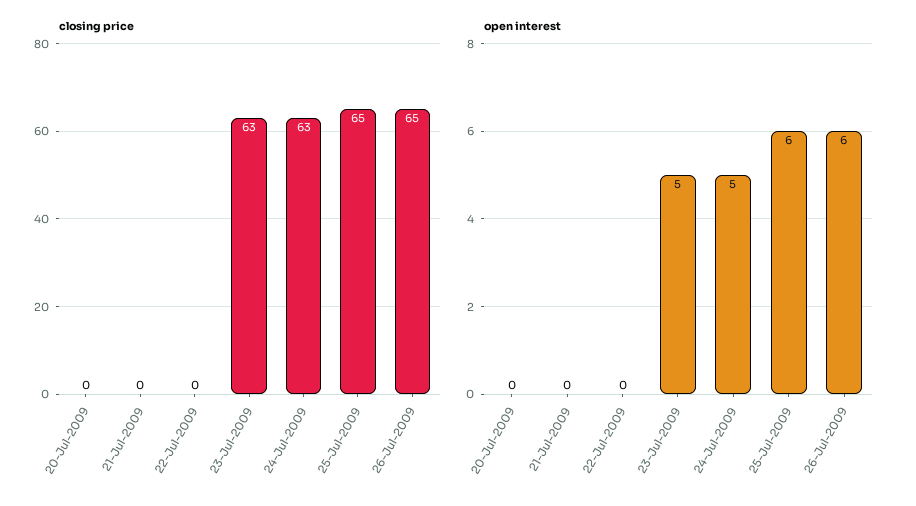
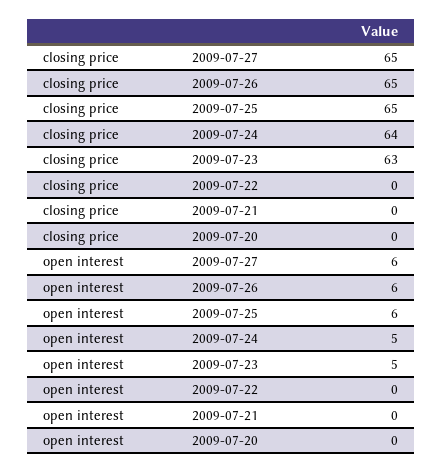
closing price, 24-Jul-2009: 63 -> 64
closing price, 2009-07-27: none -> 65
open interest, 2009-07-27: none -> 6

